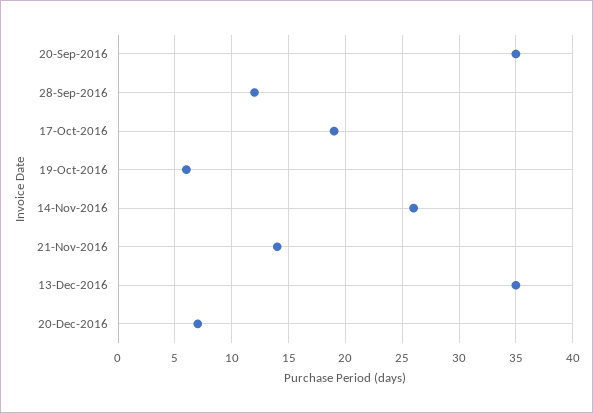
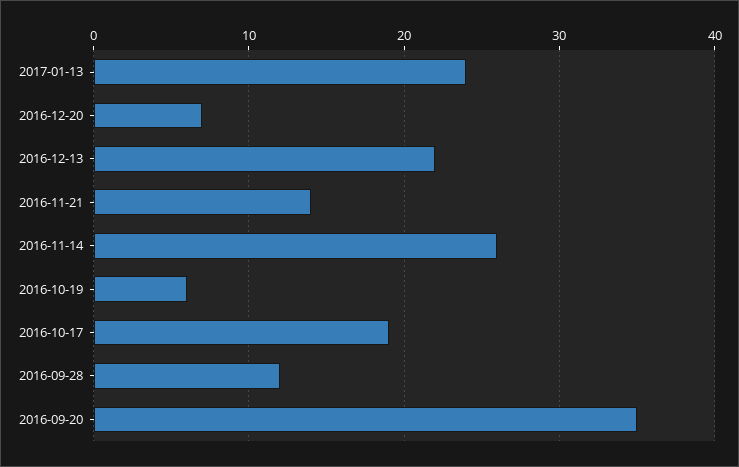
13-Dec-2016: 35 -> 22
2017-01-13: none -> 24

